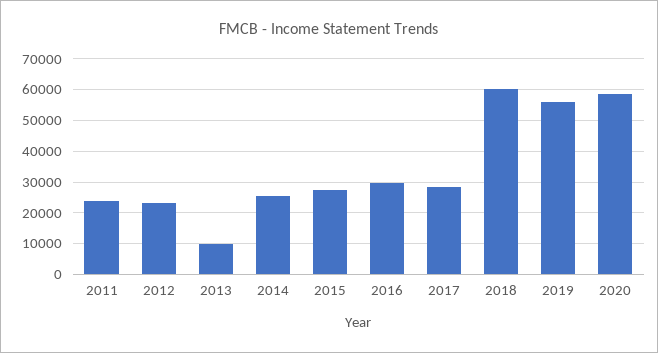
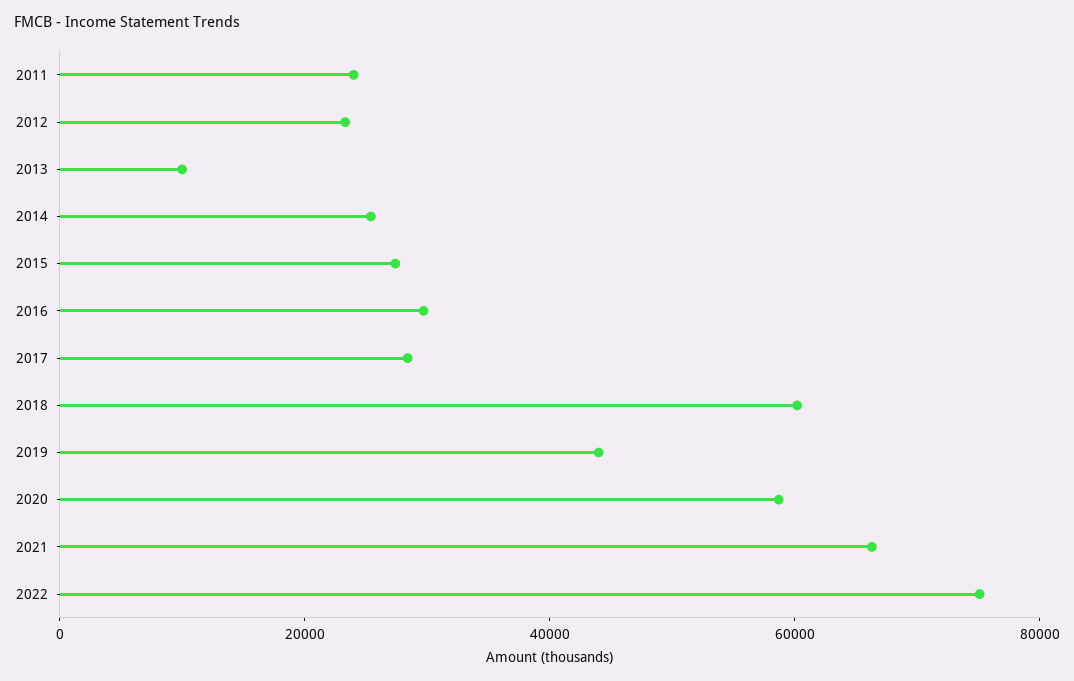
2019: 56000 -> 45000
2021: none -> 65000
2022: none -> 75000

